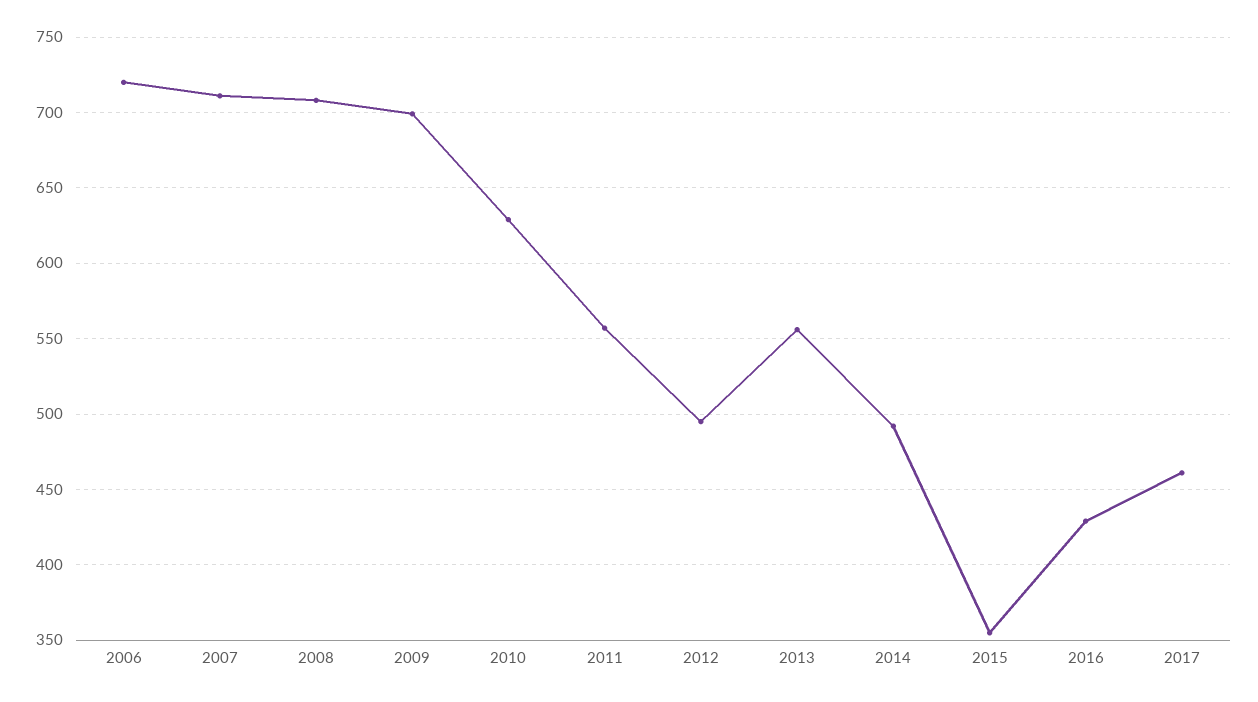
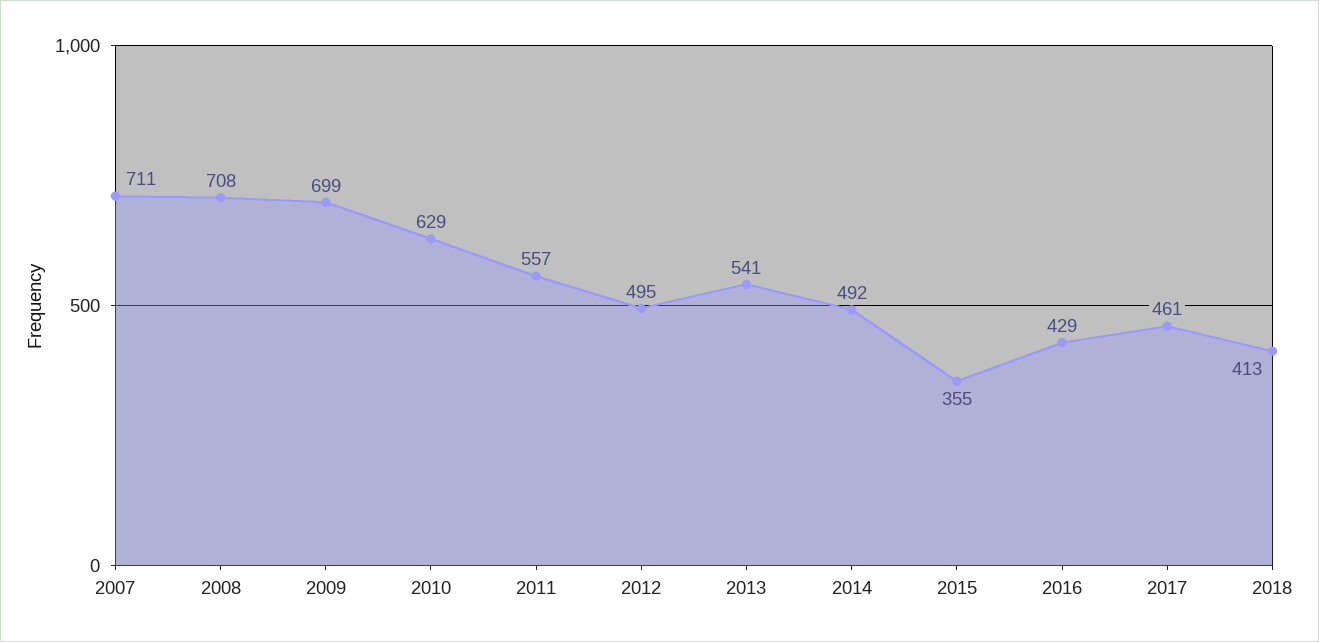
2006: 720 -> none
2013: 555 -> 541
2018: none -> 413

